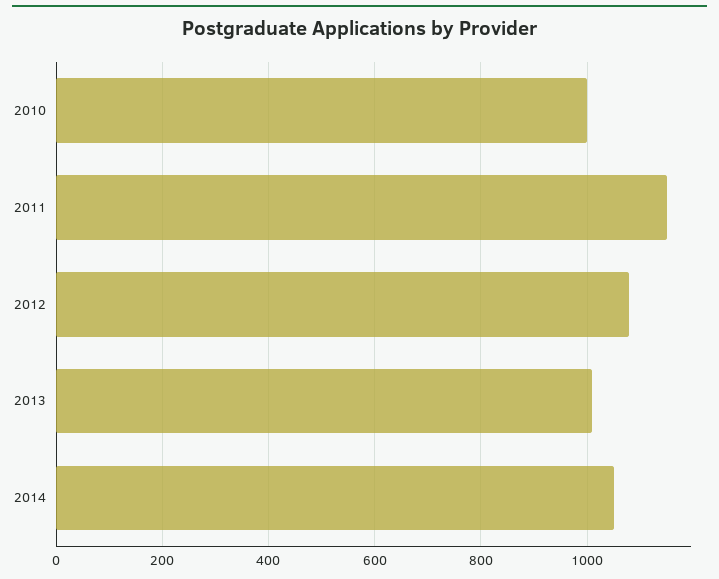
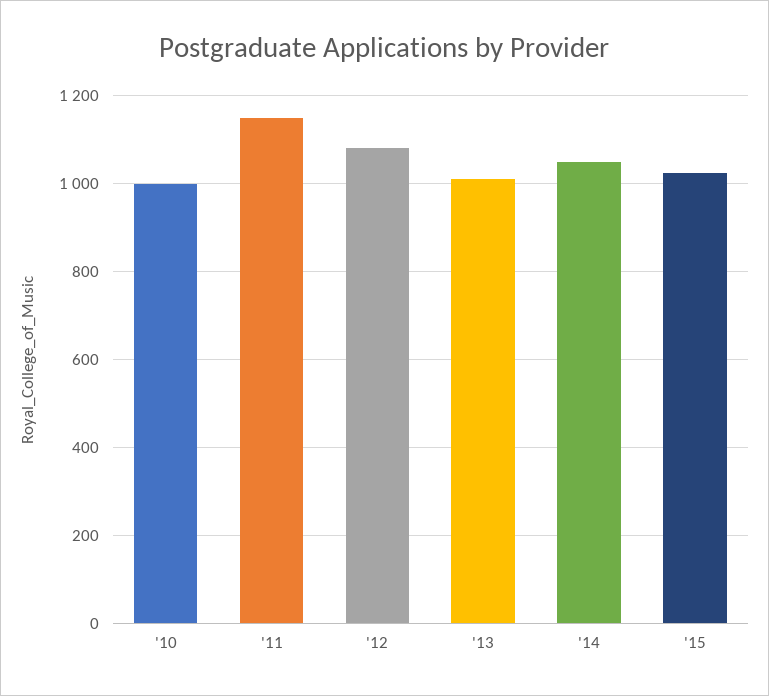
'15: none -> 1020

